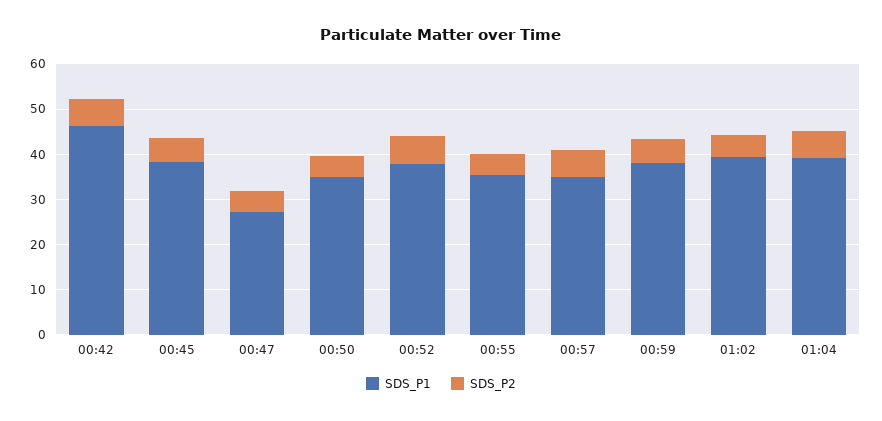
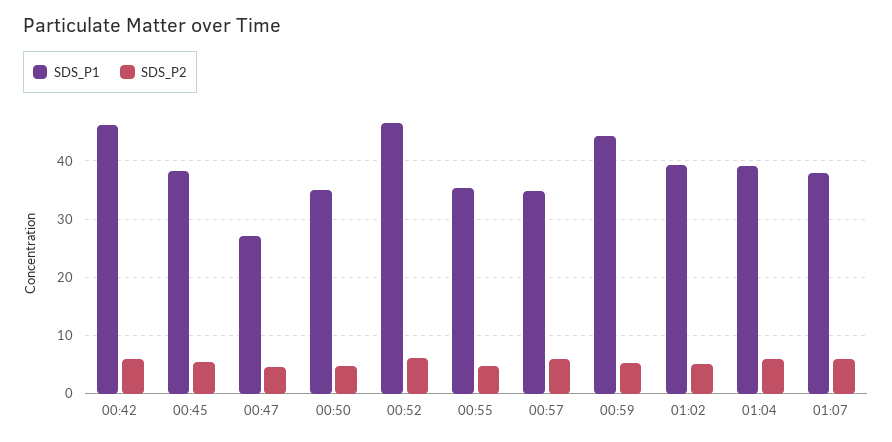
SDS_P1, 00:52: 38 -> 46
SDS_P1, 00:59: 38 -> 44
SDS_P1, 01:07: none -> 38
SDS_P2, 01:07: none -> 6

